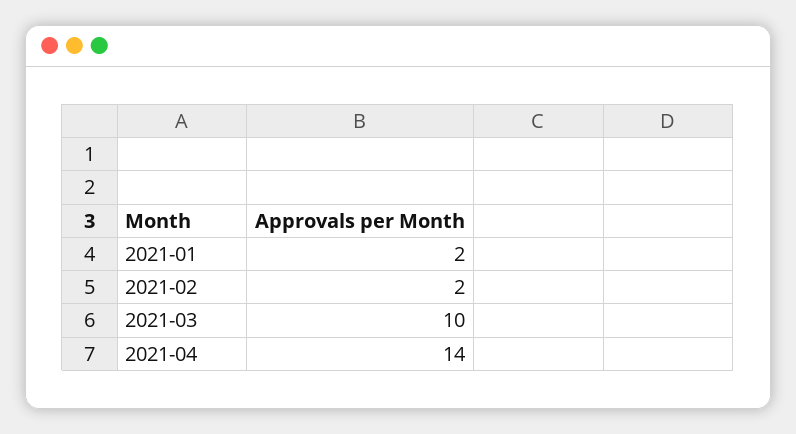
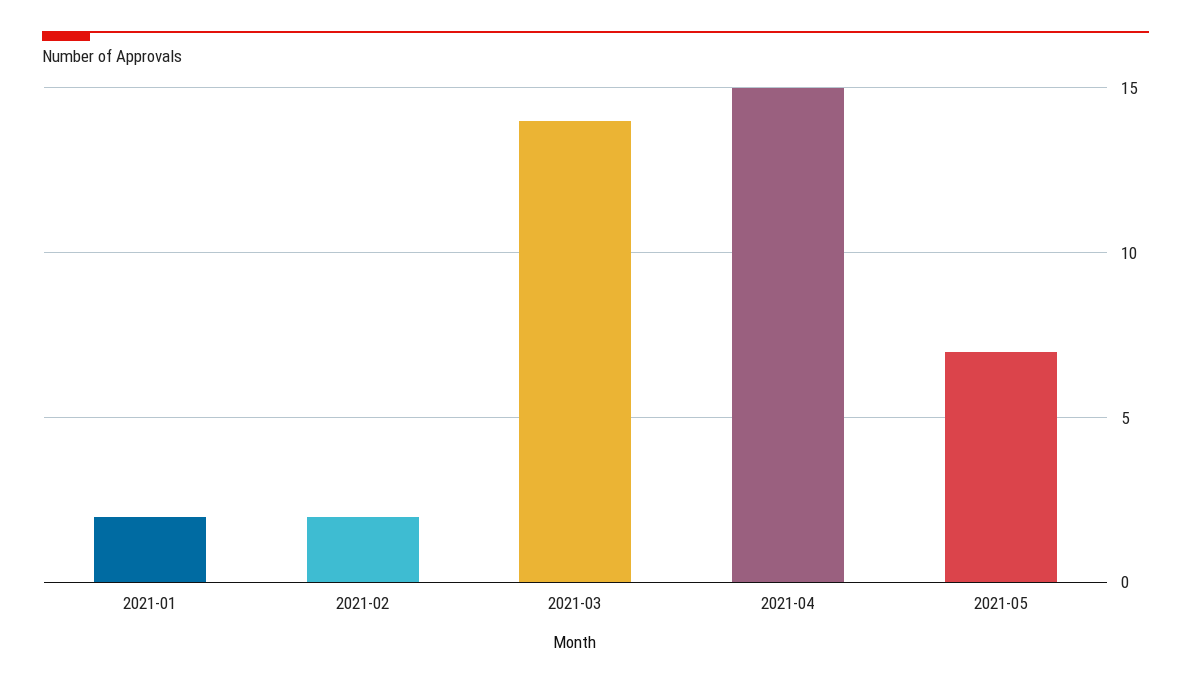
2021-03: 10 -> 14
2021-04: 14 -> 15
2021-05: none -> 7

